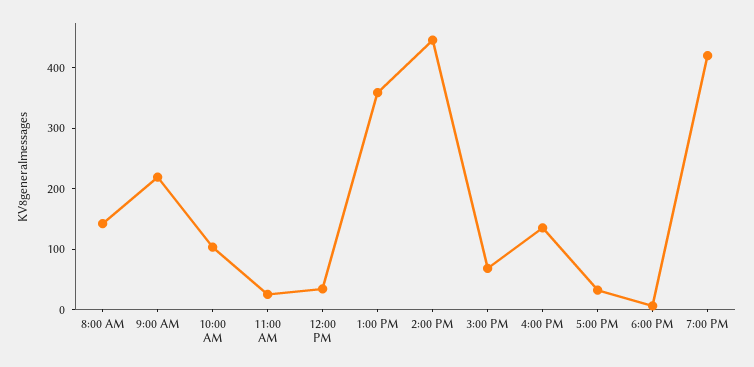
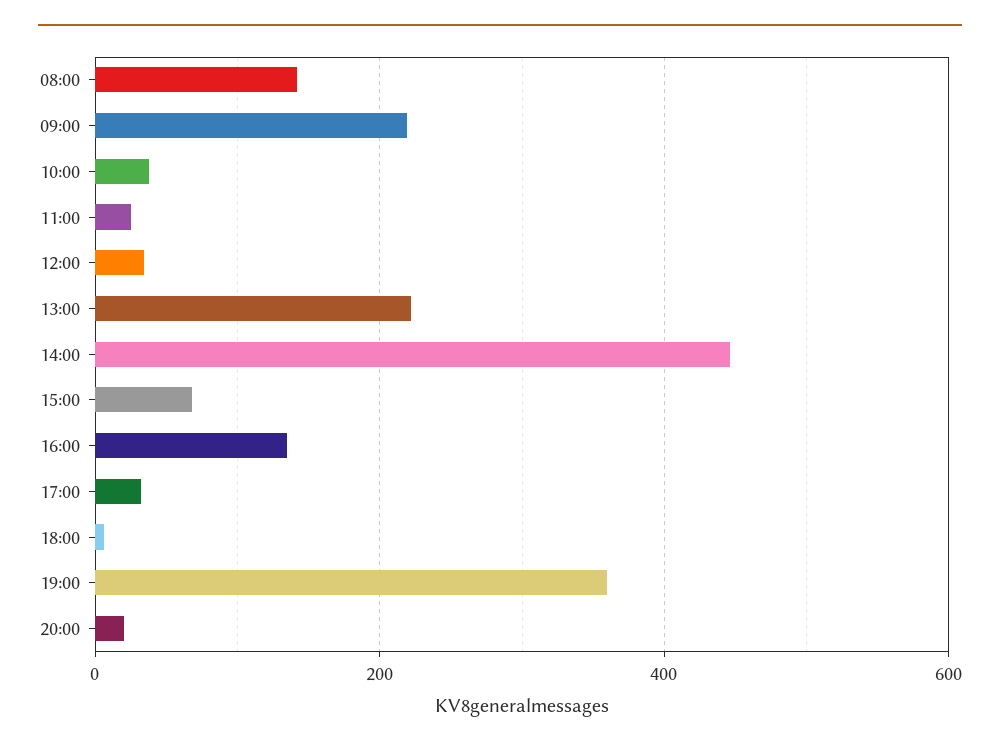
10:00 AM: 100 -> 40
1:00 PM: 360 -> 220
7:00 PM: 420 -> 360
20:00: none -> 20

